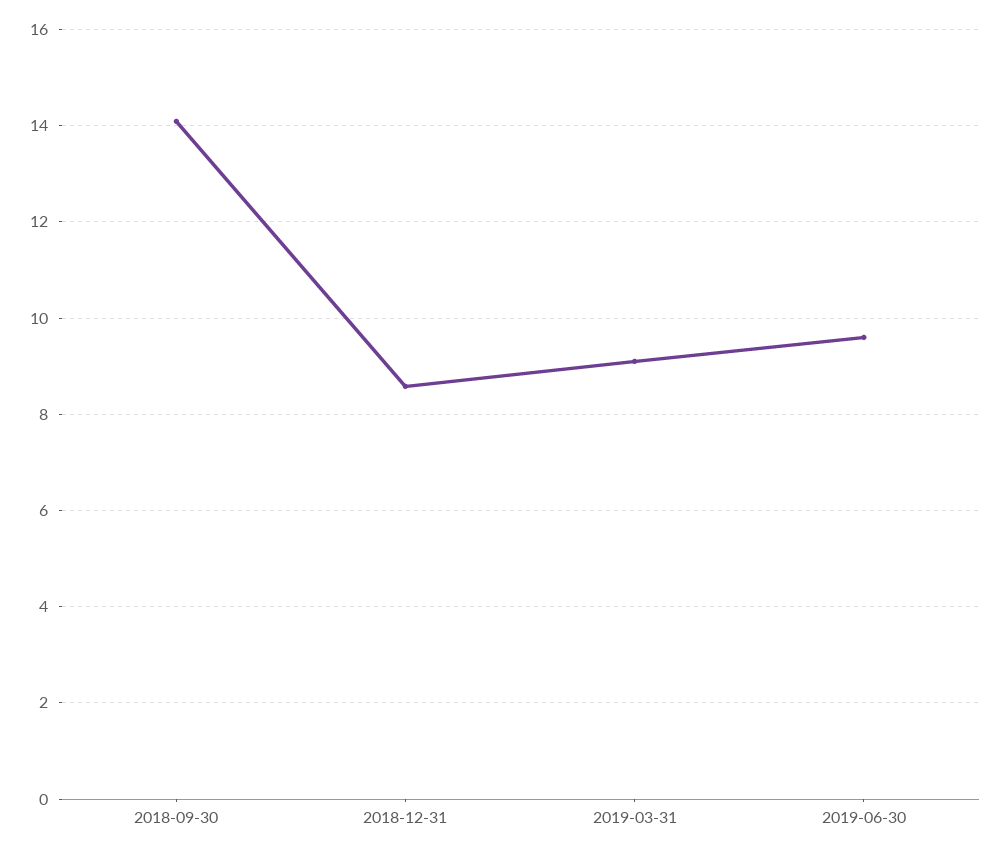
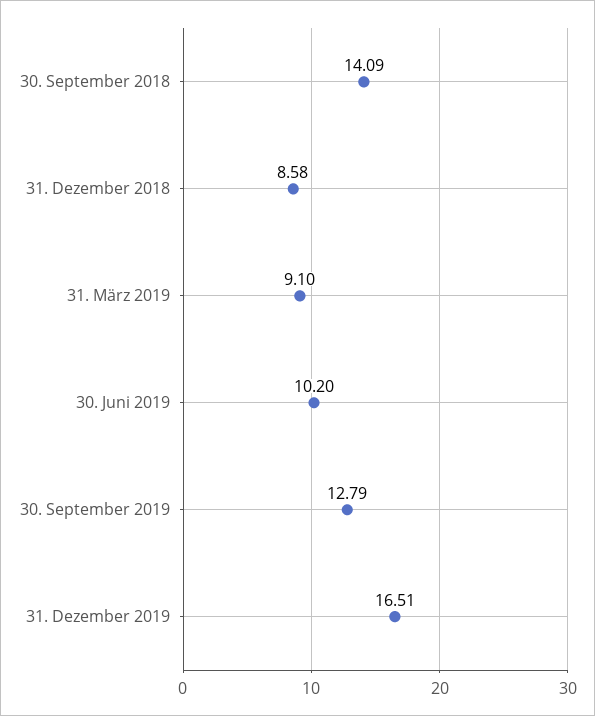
2019-06-30: 9.6 -> 10.2
30. September 2019: none -> 12.79
31. Dezember 2019: none -> 16.51

